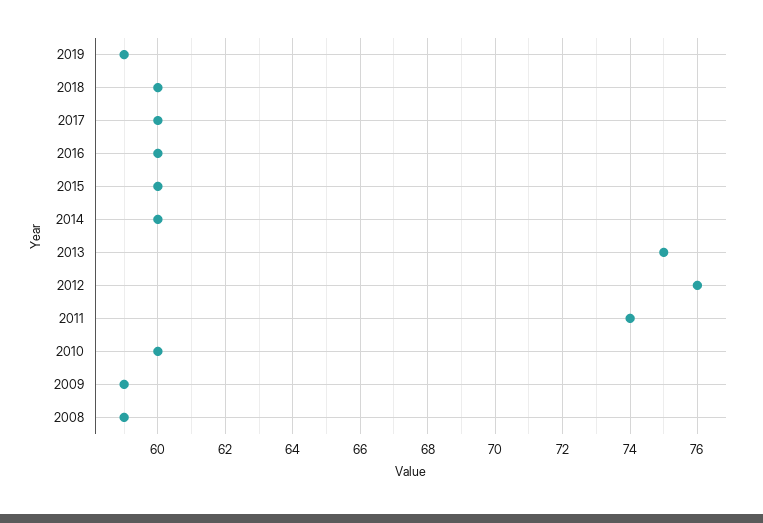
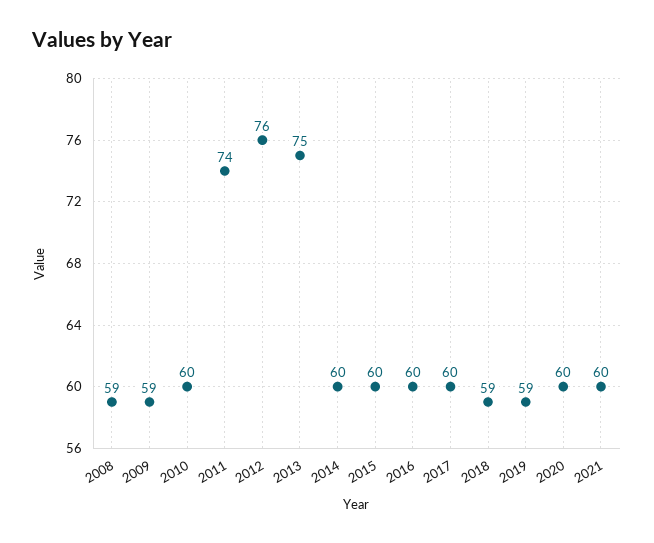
2018: 60 -> 59
2020: none -> 60
2021: none -> 60

